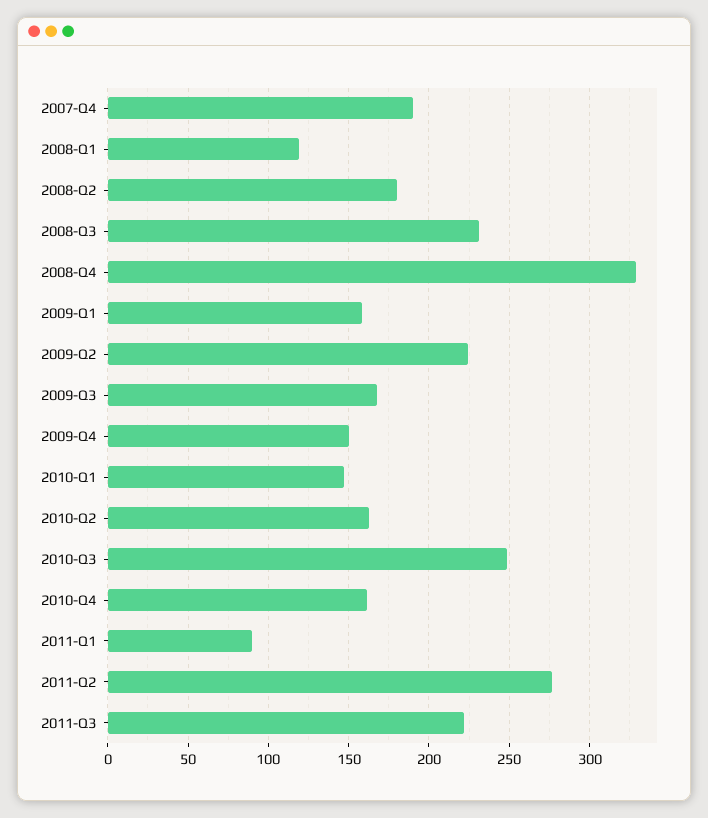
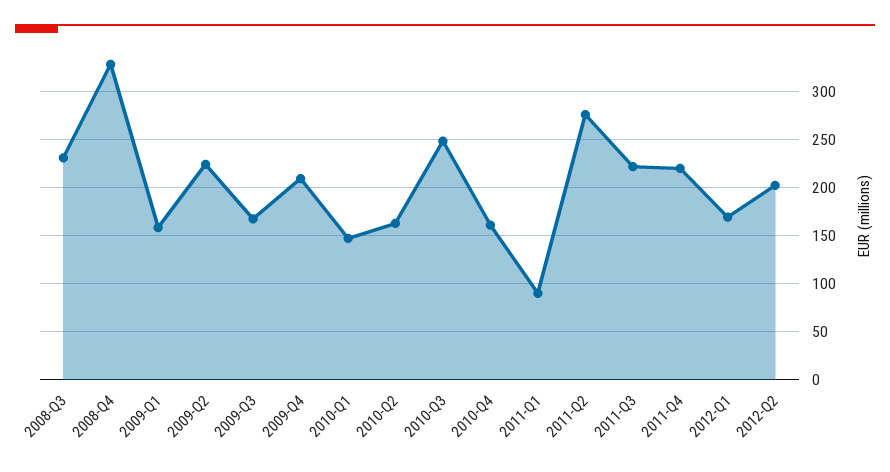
2007-Q4: 190 -> none
2008-Q1: 120 -> none
2008-Q2: 180 -> none
2009-Q4: 150 -> 210
2011-Q4: none -> 220
2012-Q1: none -> 170
2012-Q2: none -> 200

